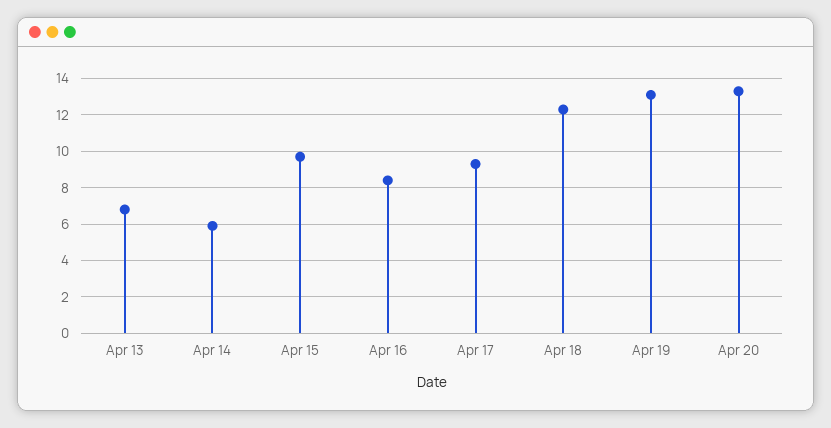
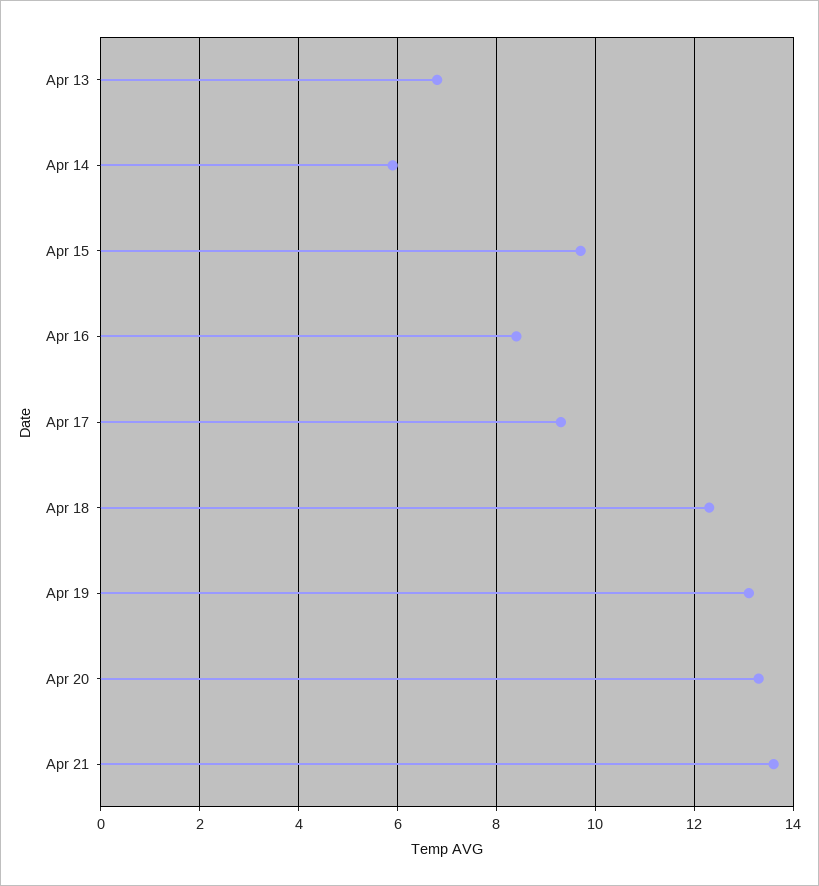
Apr 21: none -> 13.5

